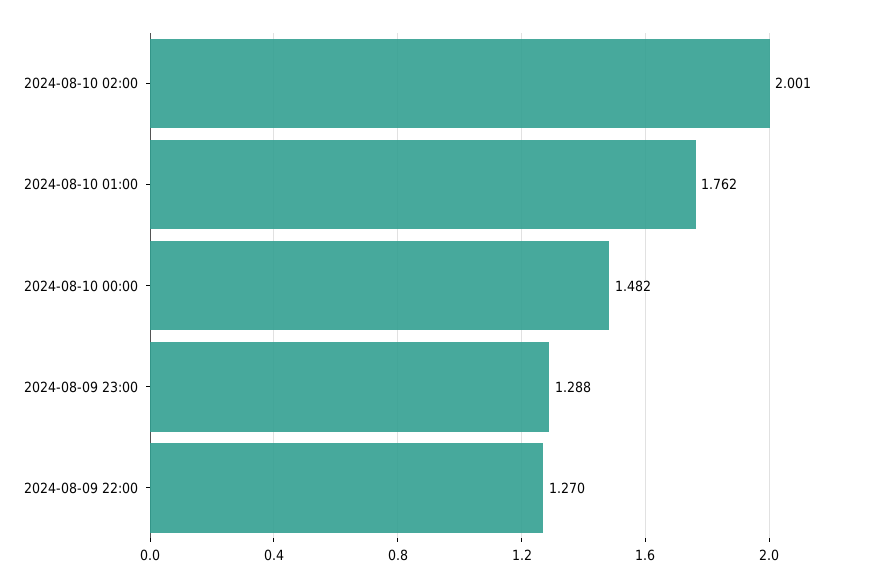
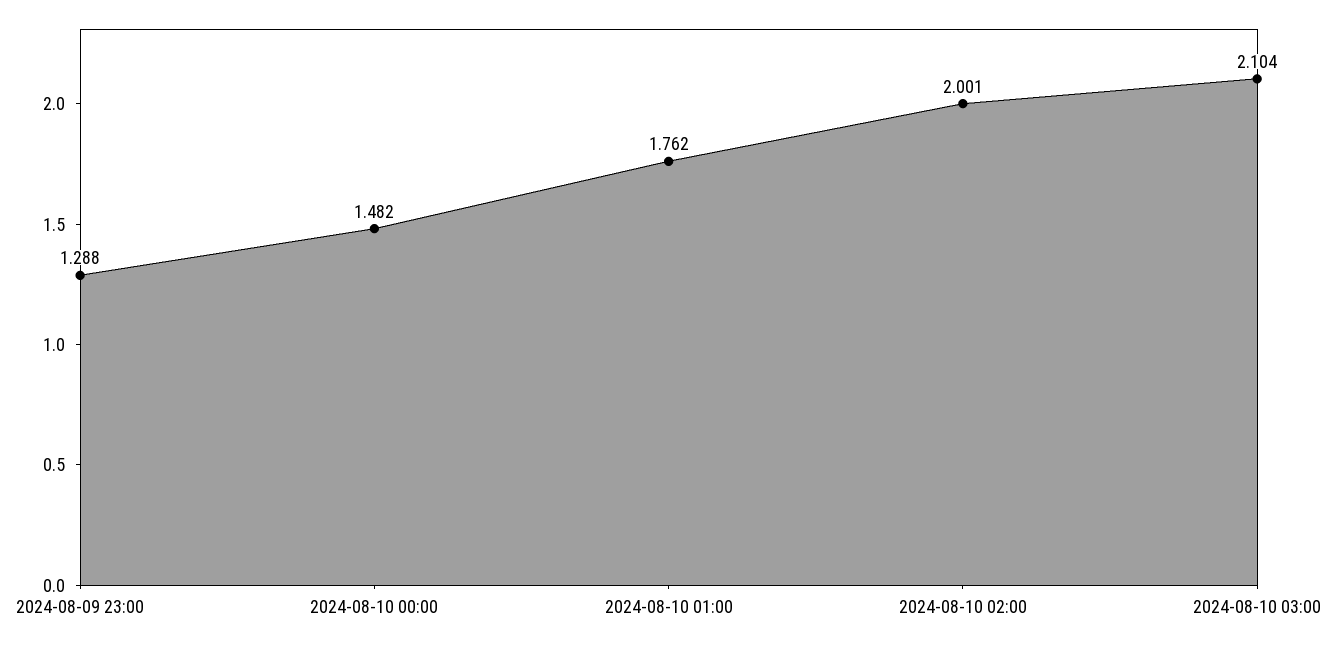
2024-08-09 22:00: 1.27 -> none
2024-08-10 03:00: none -> 2.104

